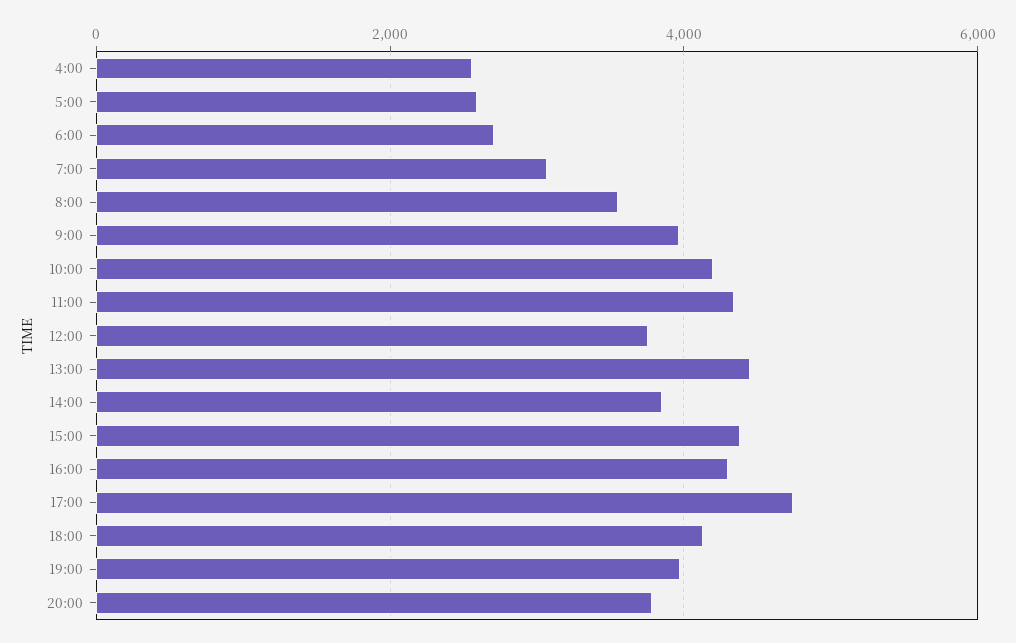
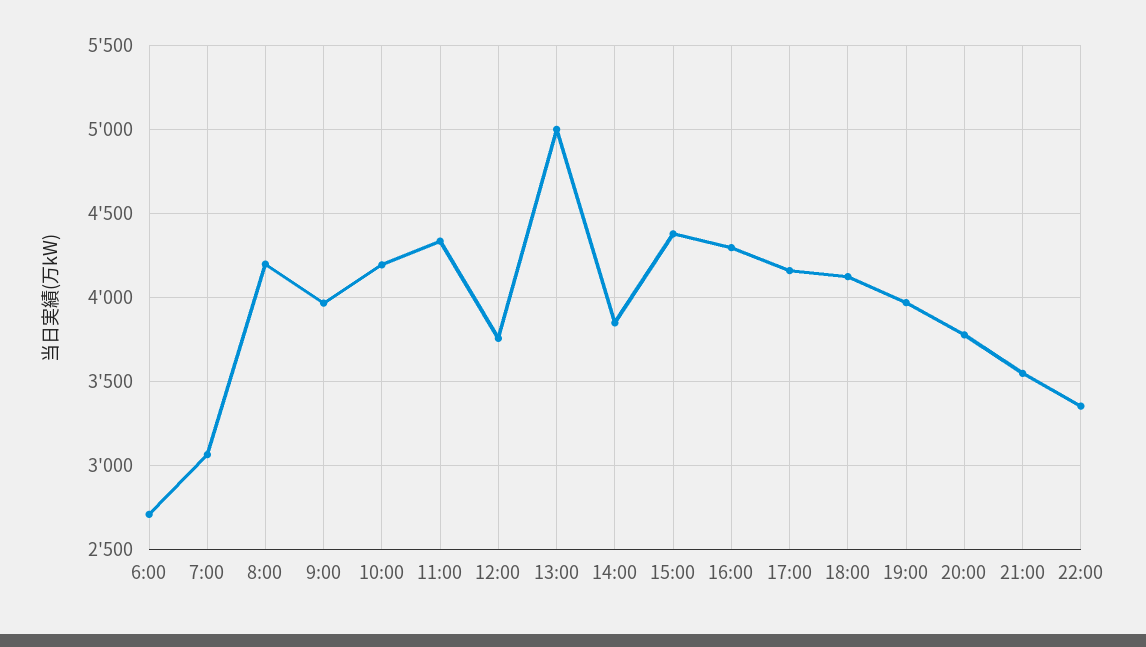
4:00: 2600 -> none
5:00: 2600 -> none
8:00: 3600 -> 4200
13:00: 4400 -> 5000
17:00: 4800 -> 4150
21:00: none -> 3550
22:00: none -> 3350

